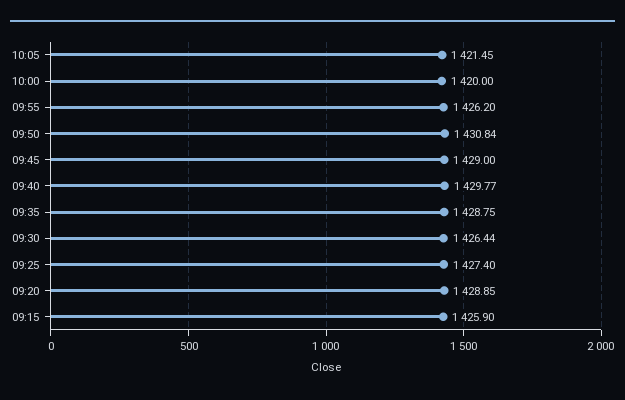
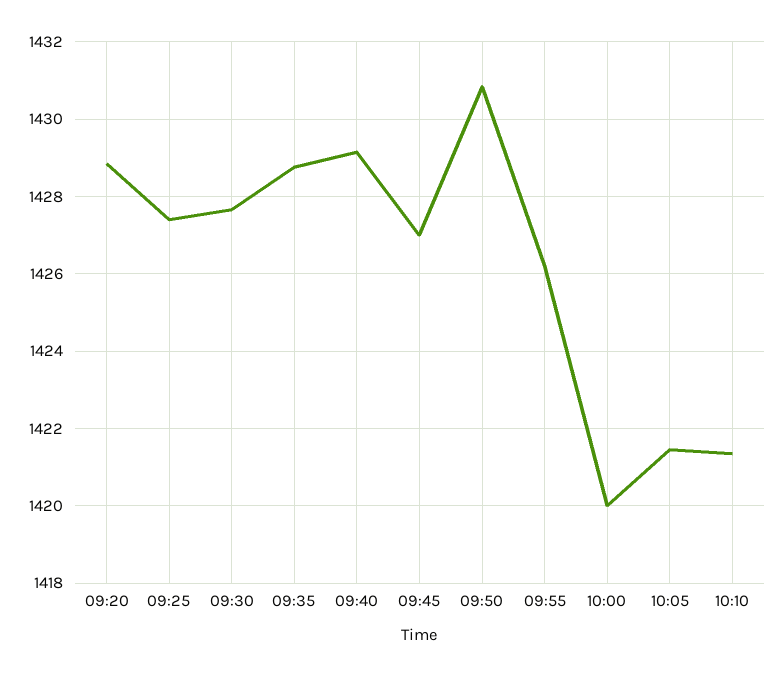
09:45: 1429 -> 1427
09:40: 1429.77 -> 1429.2
09:30: 1426.44 -> 1427.6
09:15: 1425.9 -> none
10:10: none -> 1421.4

